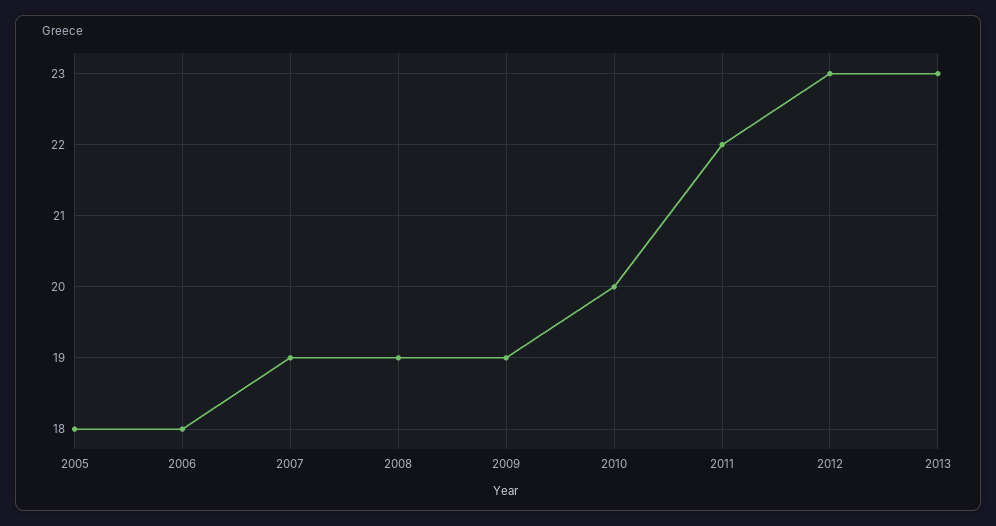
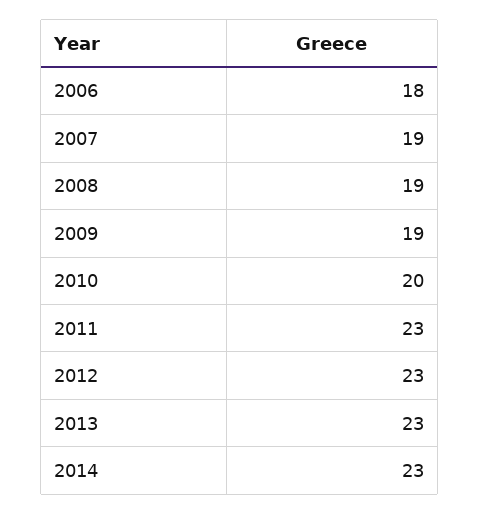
2005: 18 -> none
2011: 22 -> 23
2014: none -> 23

